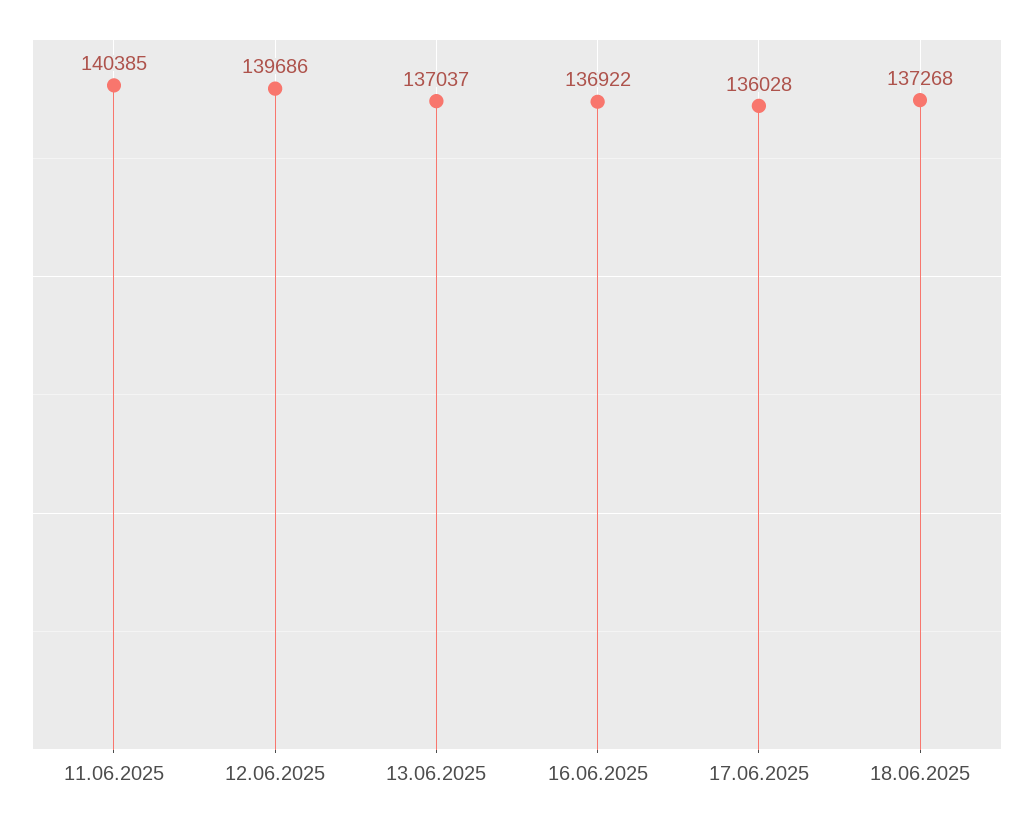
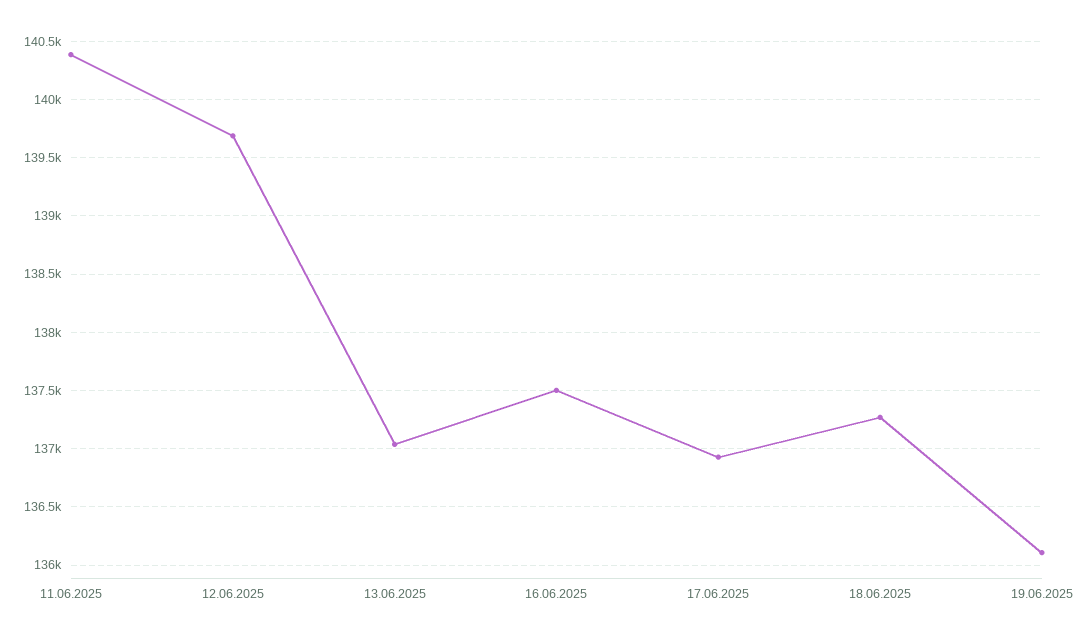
16.06.2025: 136922 -> 137500
17.06.2025: 136028 -> 136900
19.06.2025: none -> 136100

